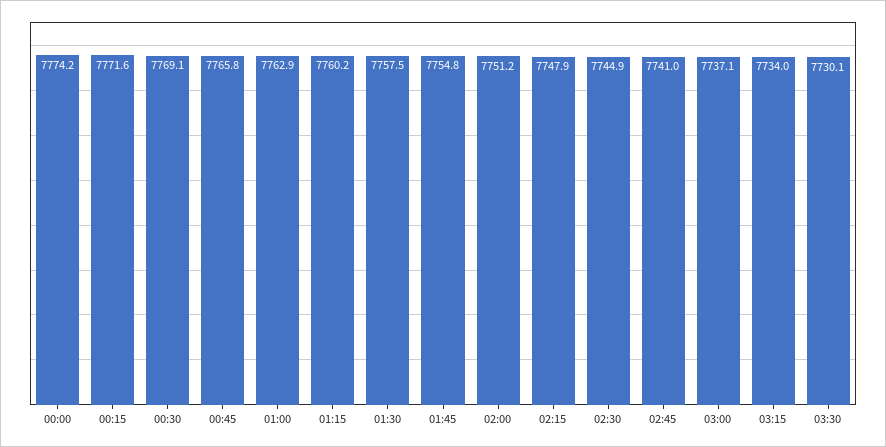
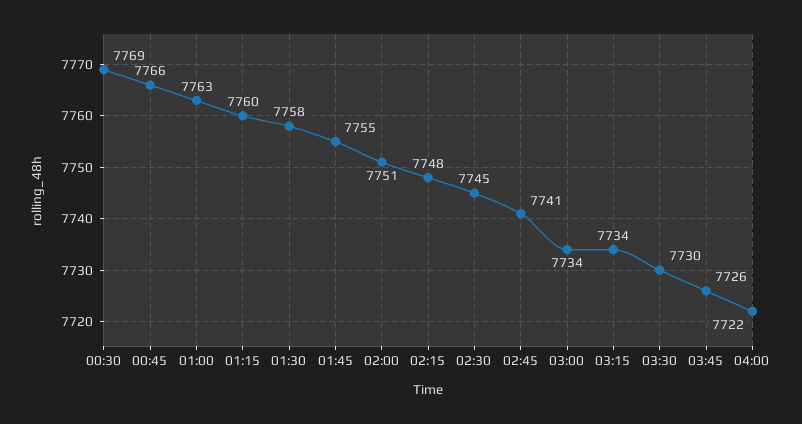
00:00: 7774.2 -> none
00:15: 7771.6 -> none
03:00: 7737.1 -> 7734
03:45: none -> 7726
04:00: none -> 7722

